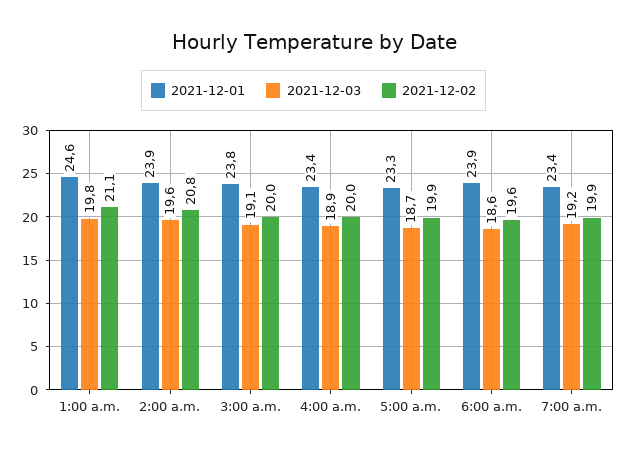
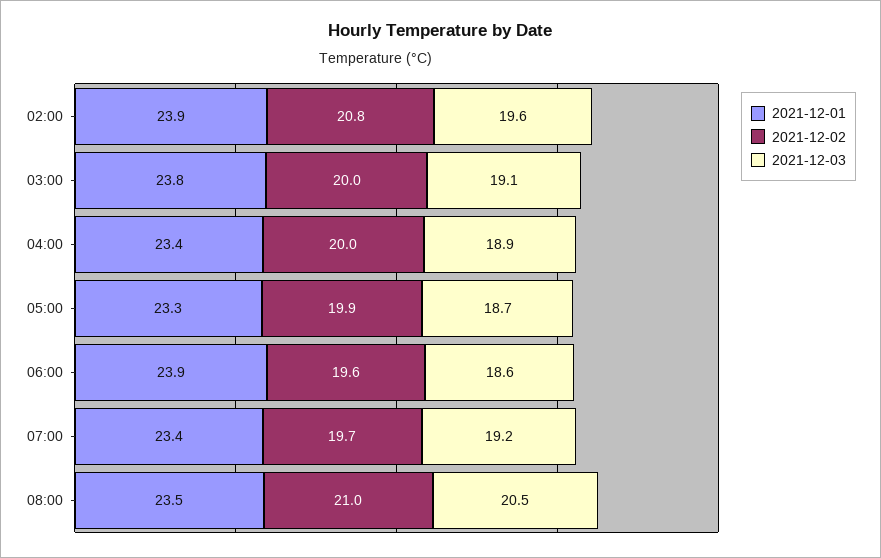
2021-12-01, 1:00 a.m.: 24.6 -> none
2021-12-03, 1:00 a.m.: 19.8 -> none
2021-12-02, 1:00 a.m.: 21.1 -> none
2021-12-02, 7:00 a.m.: 19.9 -> 19.7
2021-12-01, 08:00: none -> 23.5
2021-12-02, 08:00: none -> 21
2021-12-03, 08:00: none -> 20.5

